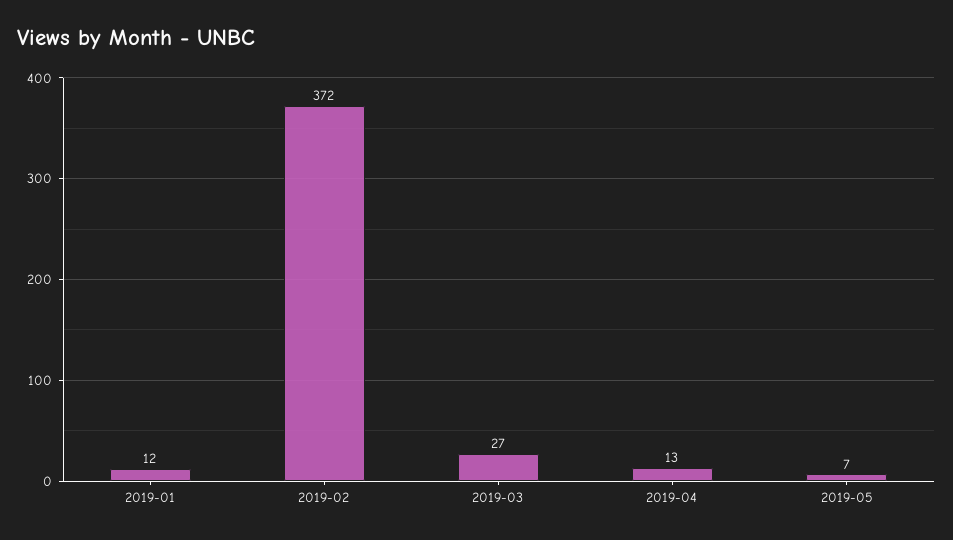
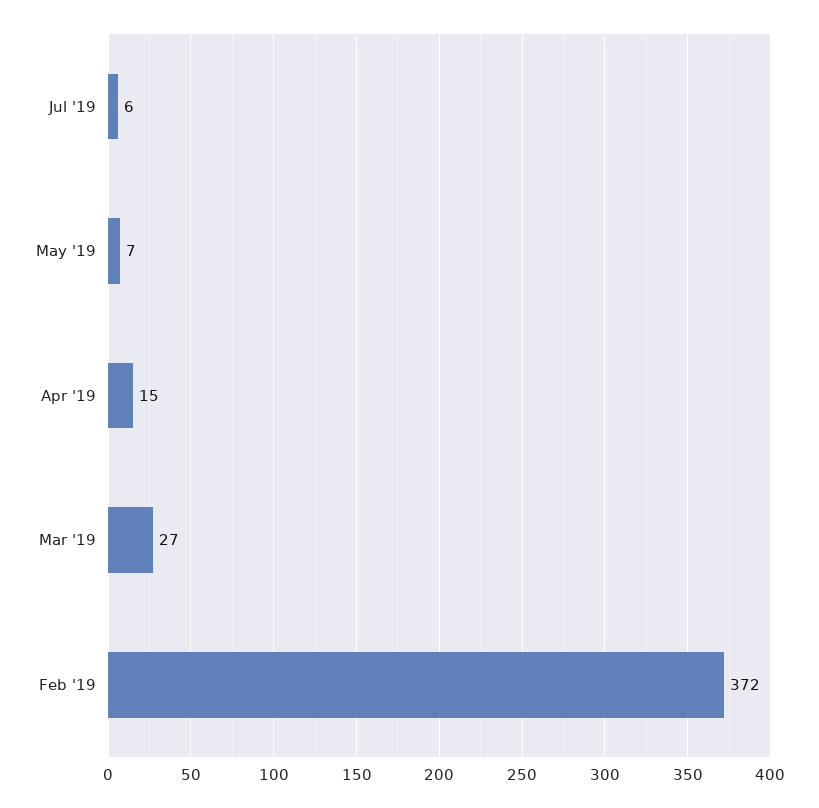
2019-01: 12 -> none
2019-04: 13 -> 15
Jul '19: none -> 6

